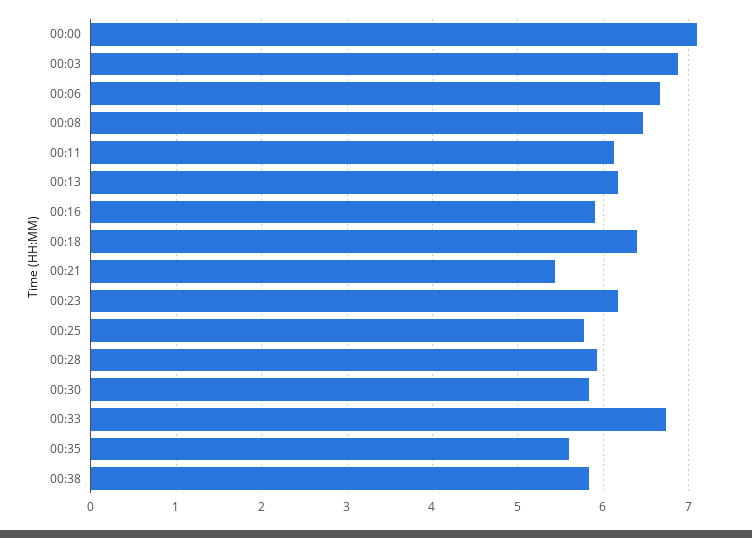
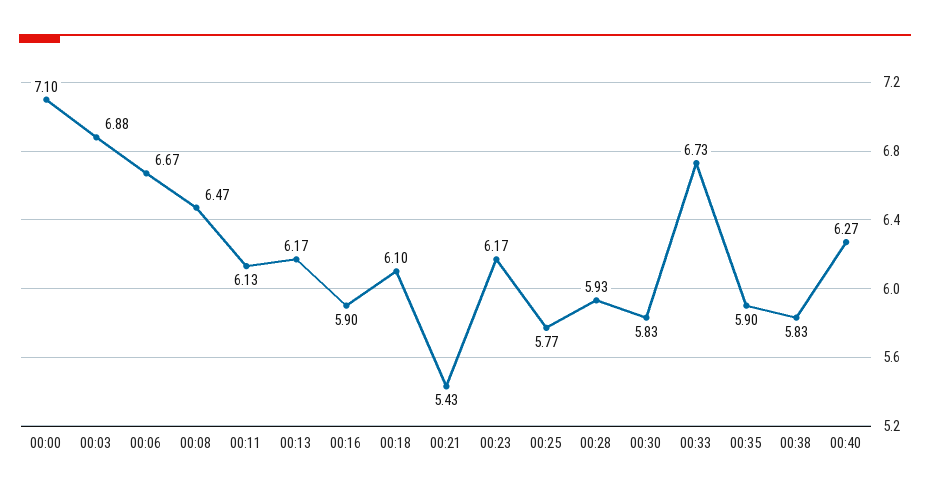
00:18: 6.4 -> 6.1
00:35: 5.6 -> 5.9
00:40: none -> 6.27

